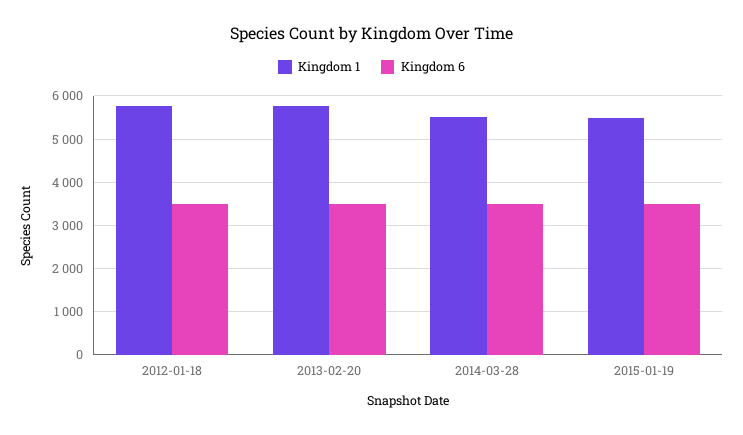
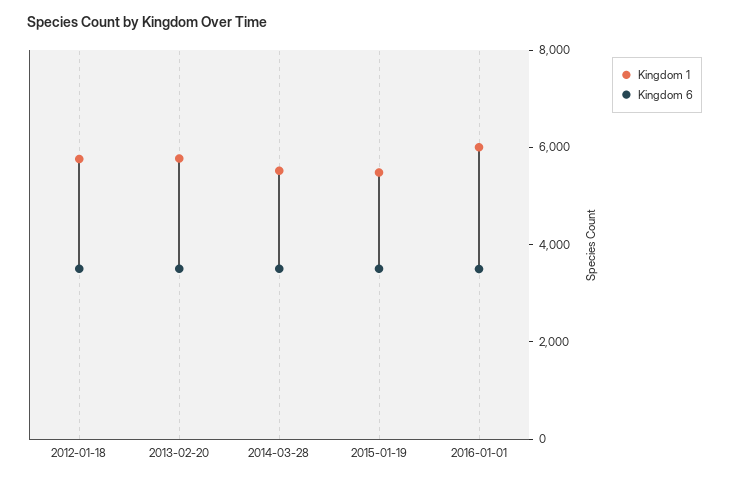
Kingdom 1, 2016-01-01: none -> 6000
Kingdom 6, 2016-01-01: none -> 3500

